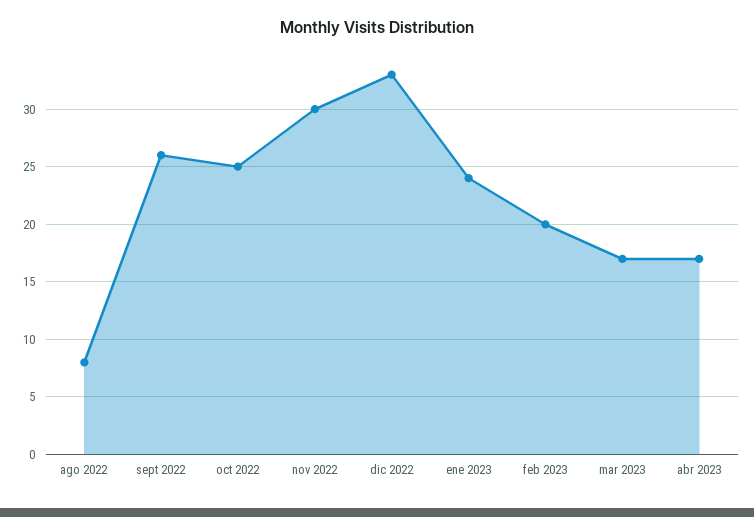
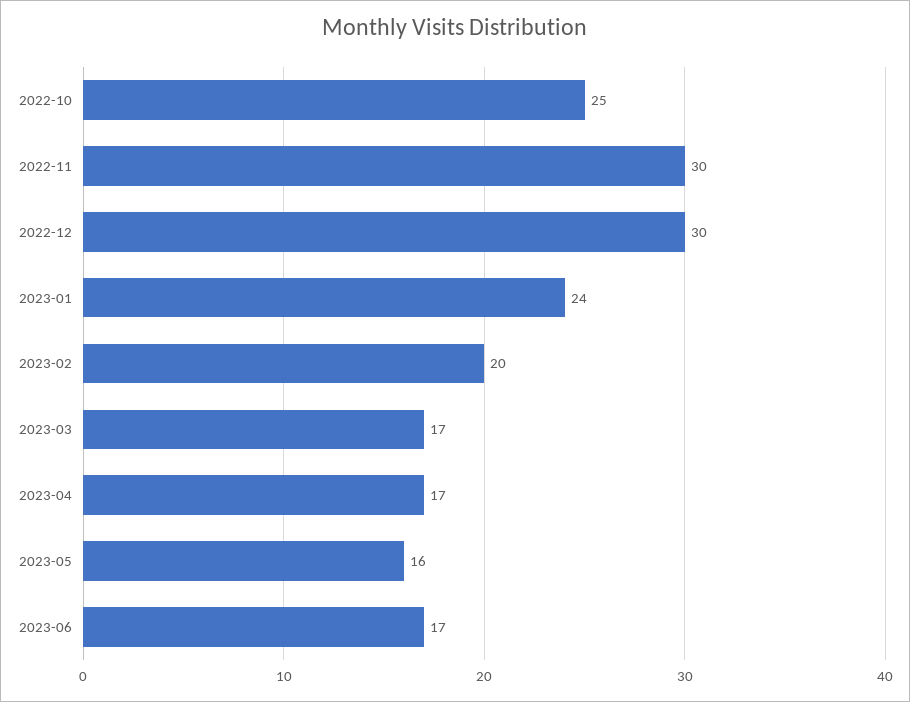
ago 2022: 8 -> none
sept 2022: 26 -> none
dic 2022: 33 -> 30
2023-05: none -> 16
2023-06: none -> 17

